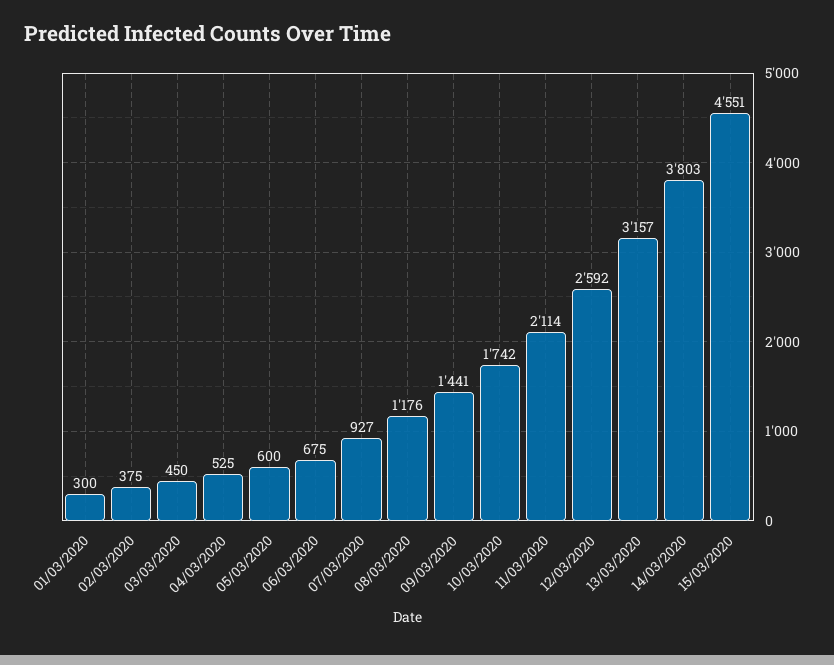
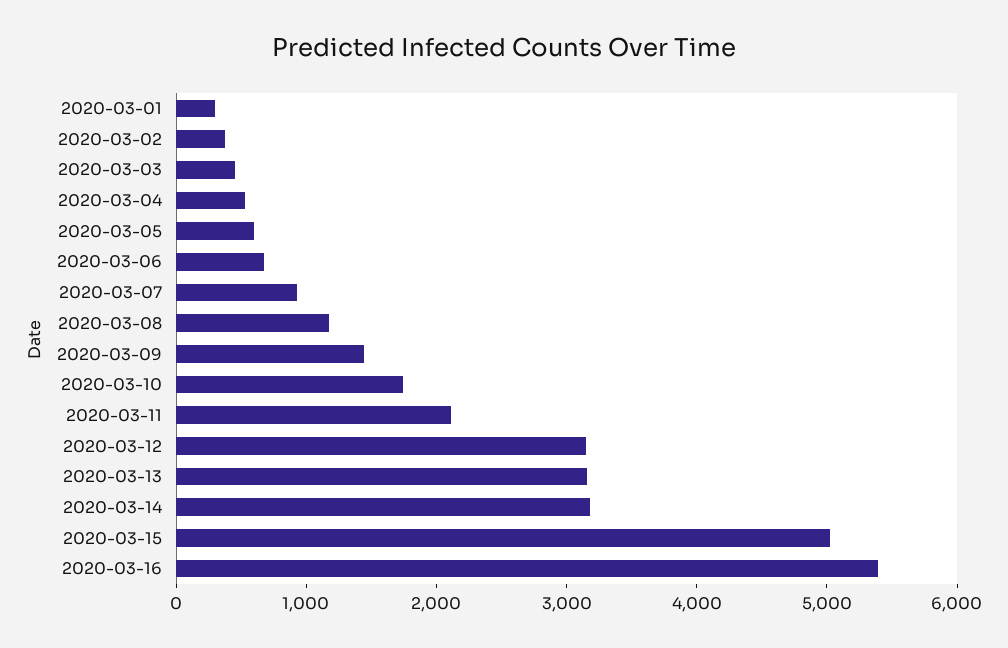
12/03/2020: 2592 -> 3200
14/03/2020: 3803 -> 3200
15/03/2020: 4551 -> 5000
2020-03-16: none -> 5400

